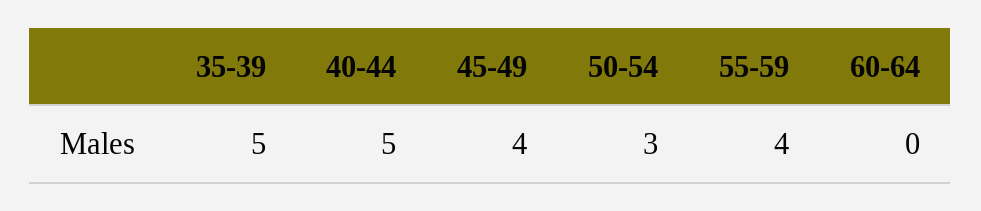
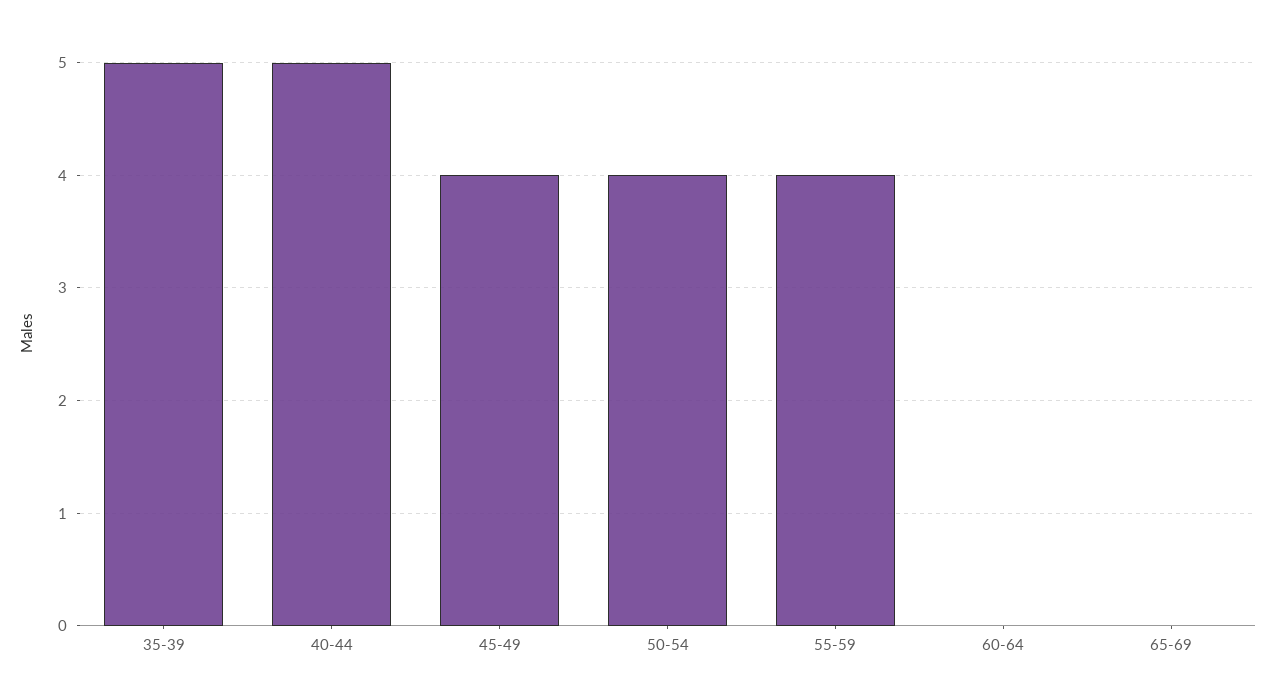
50-54: 3 -> 4
65-69: none -> 0

